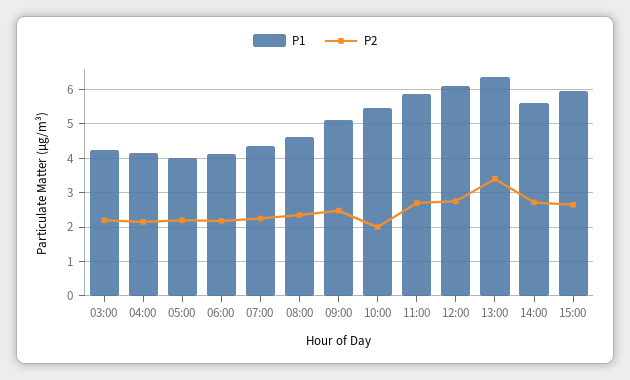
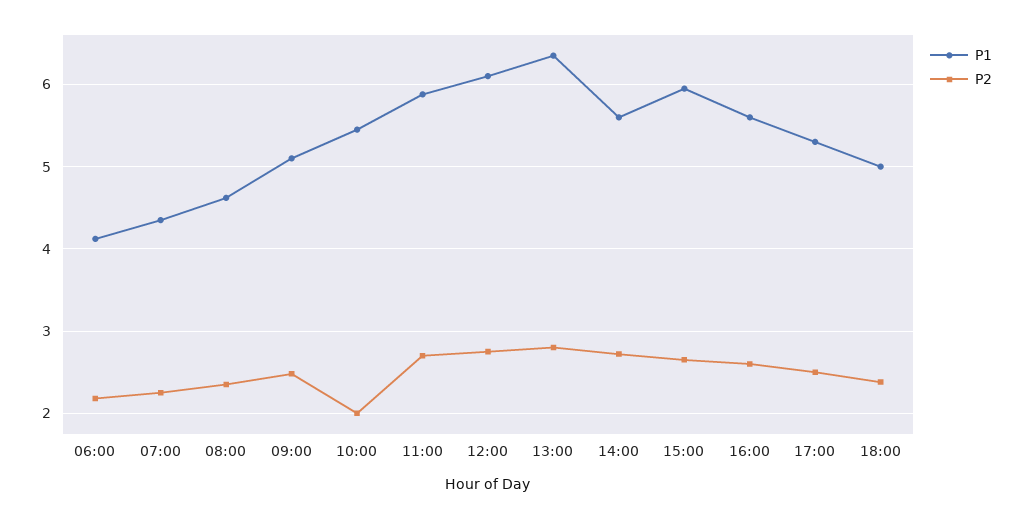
P1, 03:00: 4.2 -> none
P2, 03:00: 2.2 -> none
P1, 04:00: 4.2 -> none
P2, 04:00: 2.2 -> none
P1, 05:00: 4 -> none
P2, 05:00: 2.2 -> none
P2, 13:00: 3.4 -> 2.8
P1, 16:00: none -> 5.6
P2, 16:00: none -> 2.6
P1, 17:00: none -> 5.3
P2, 17:00: none -> 2.5
P1, 18:00: none -> 5
P2, 18:00: none -> 2.4

